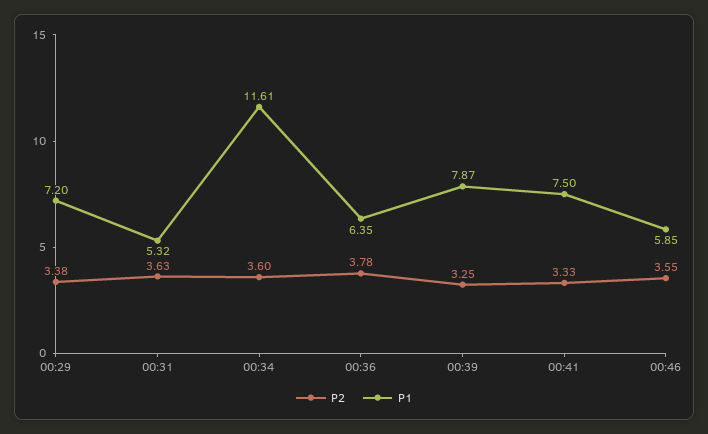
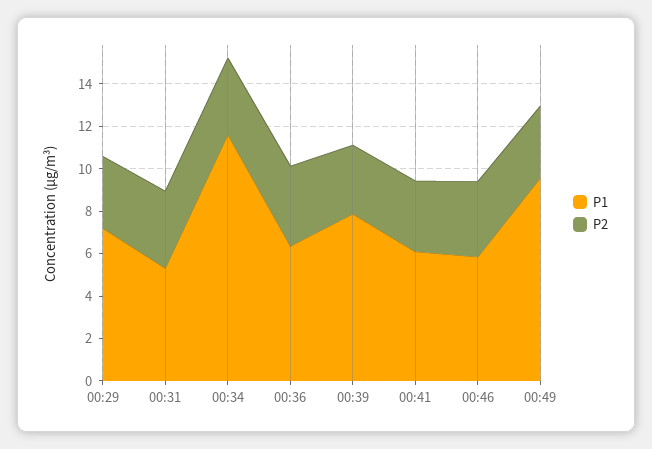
P1, 00:41: 7.5 -> 6
P1, 00:49: none -> 9.5
P2, 00:49: none -> 3.5

